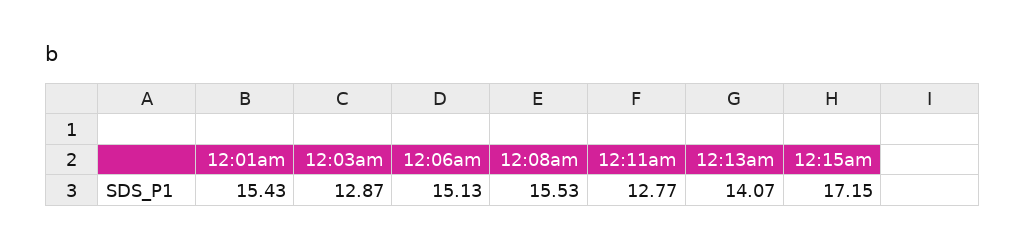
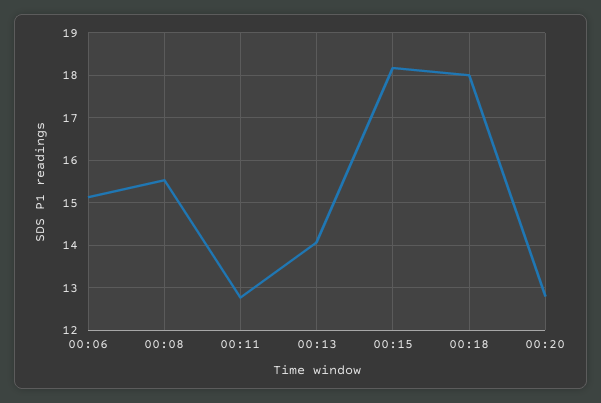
12:01am: 15.43 -> none
12:03am: 12.87 -> none
12:15am: 17.15 -> 18.2
00:18: none -> 18
00:20: none -> 12.8

